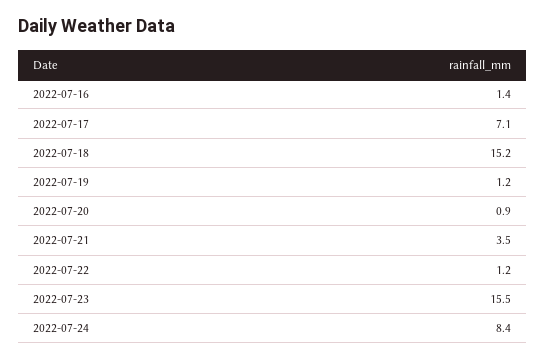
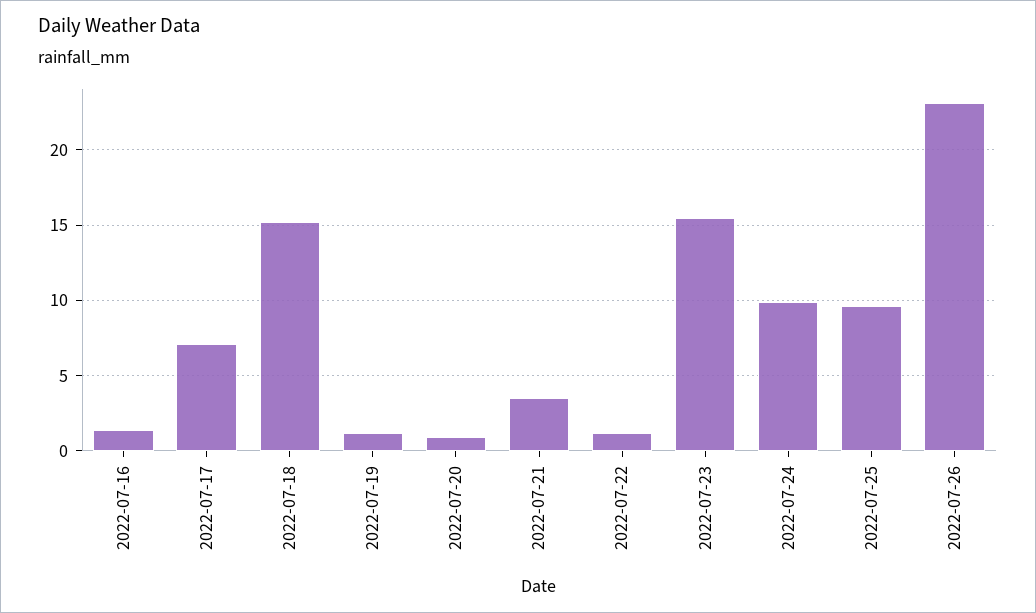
2022-07-24: 8.4 -> 10
2022-07-25: none -> 9.5
2022-07-26: none -> 23

